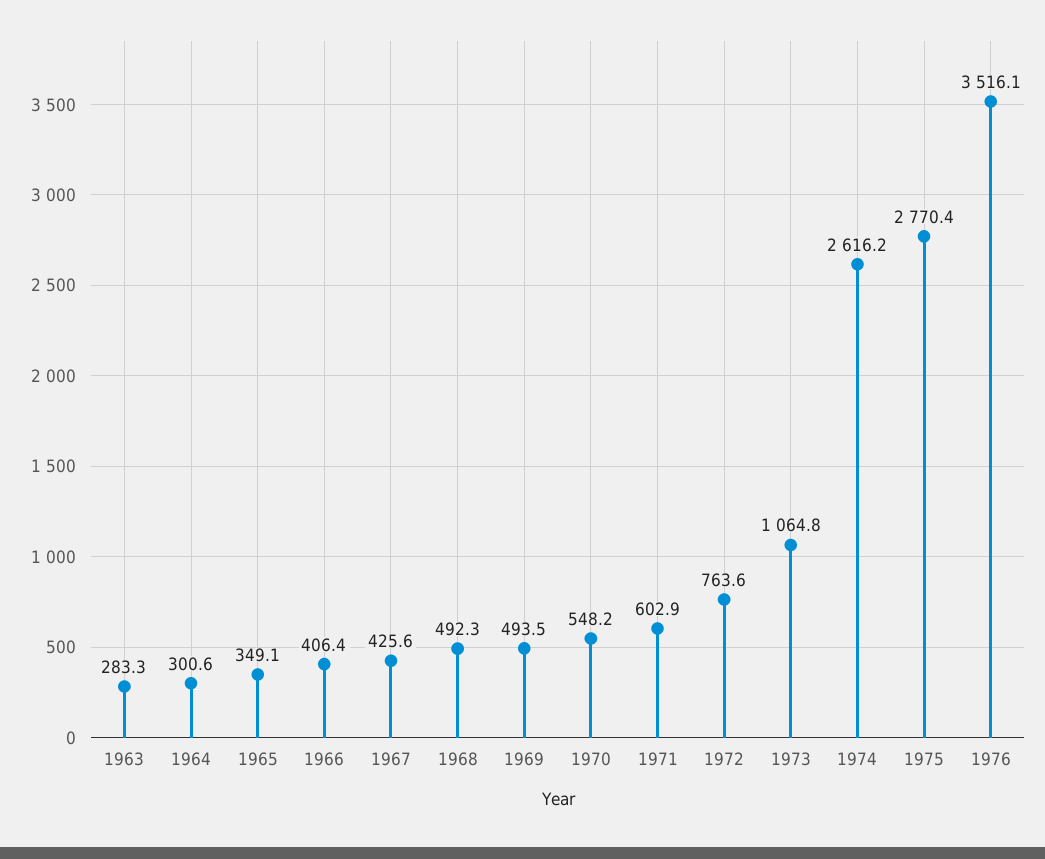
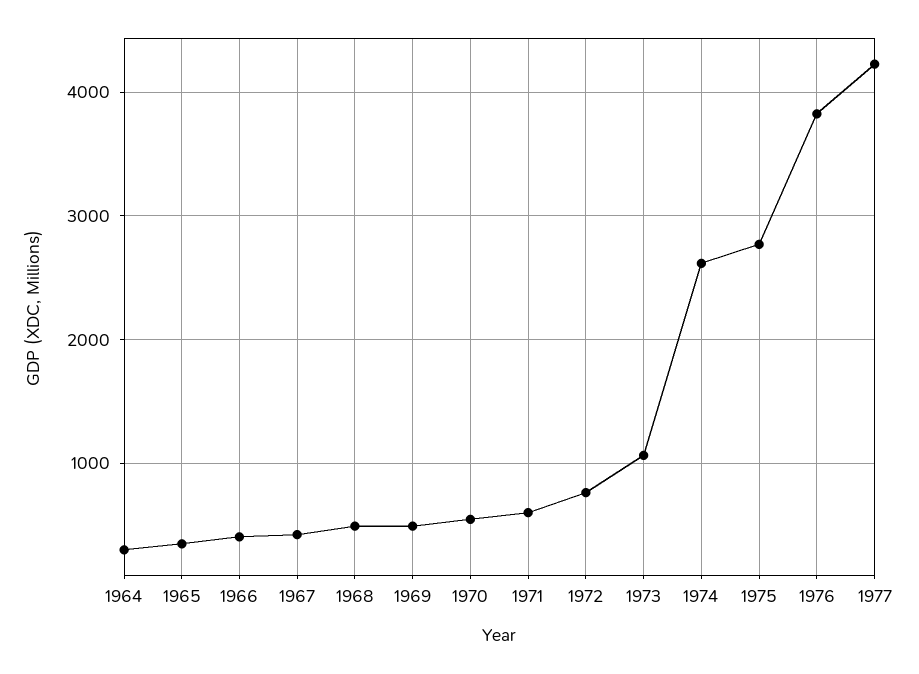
1963: 283.3 -> none
1976: 3516.1 -> 3800
1977: none -> 4200

